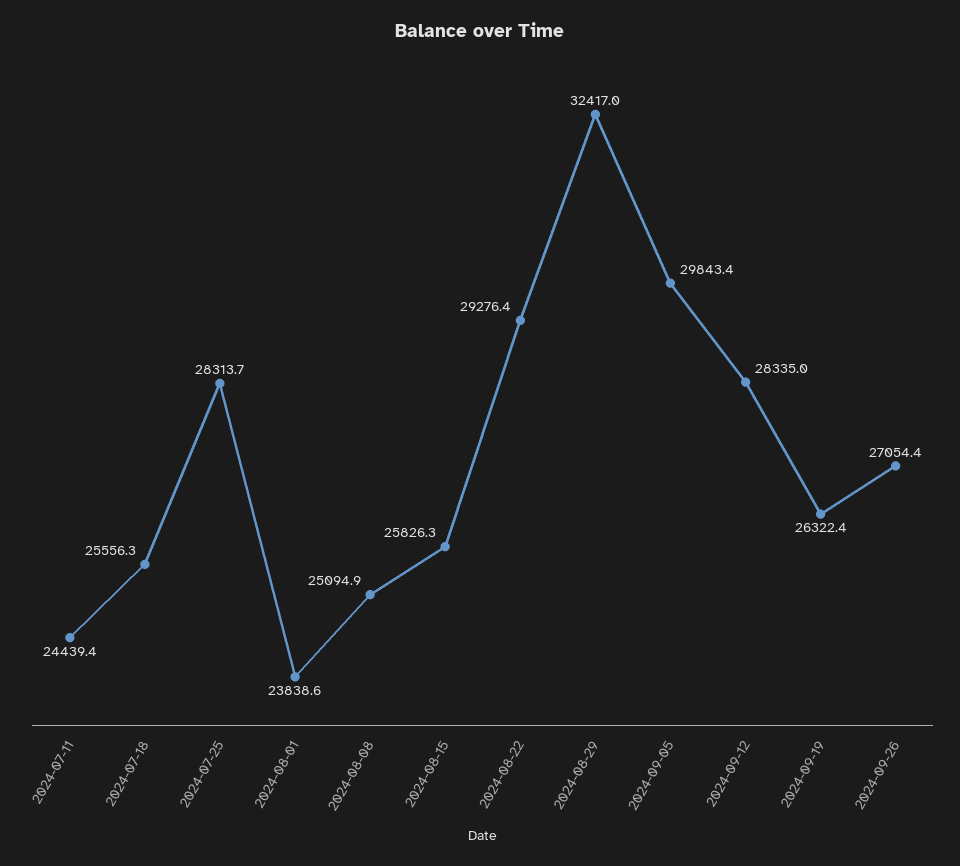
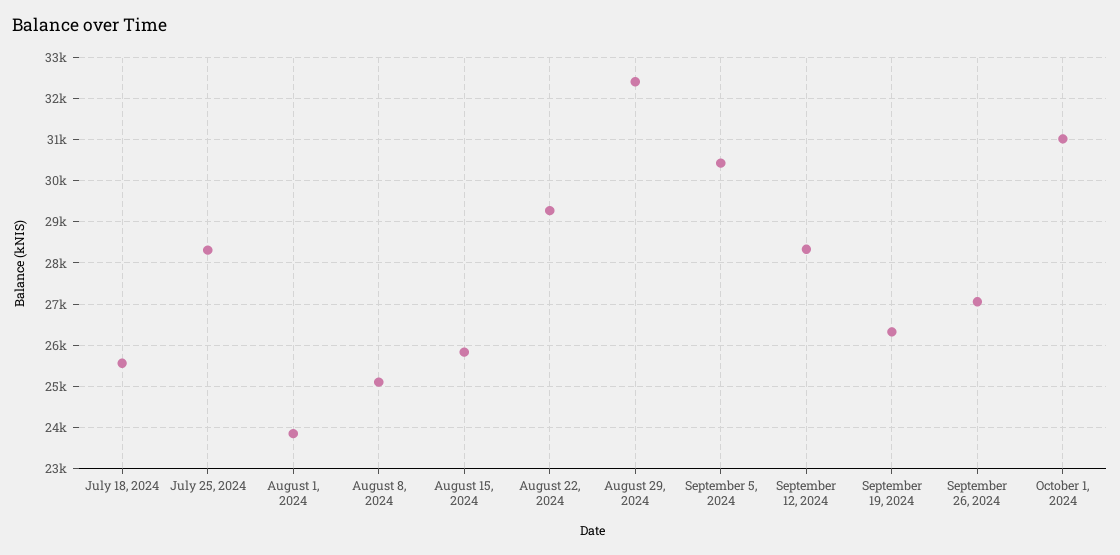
2024-07-11: 24439.4 -> none
2024-09-05: 29843.4 -> 30400
October 1, 2024: none -> 31000

